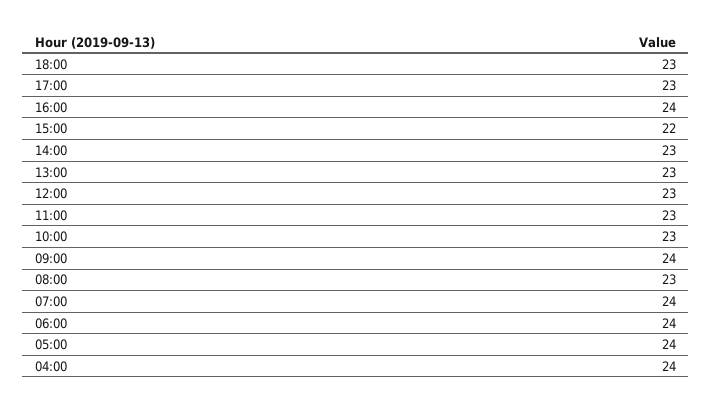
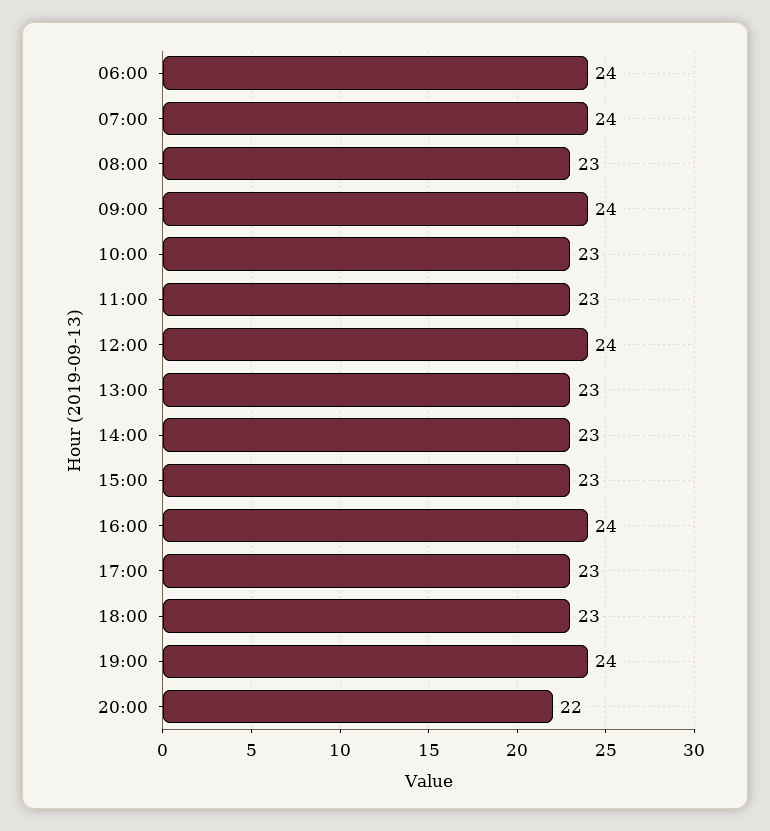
15:00: 22 -> 23
12:00: 23 -> 24
05:00: 24 -> none
04:00: 24 -> none
19:00: none -> 24
20:00: none -> 22

